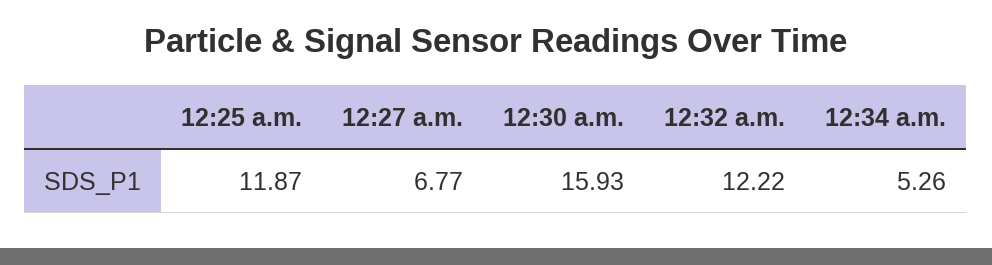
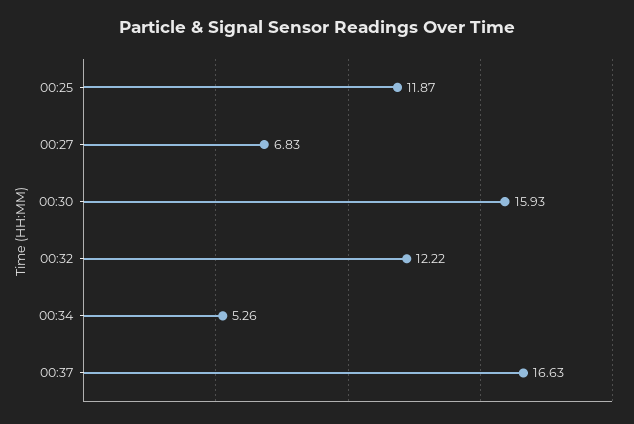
12:27 a.m.: 6.77 -> 6.83
00:37: none -> 16.63

